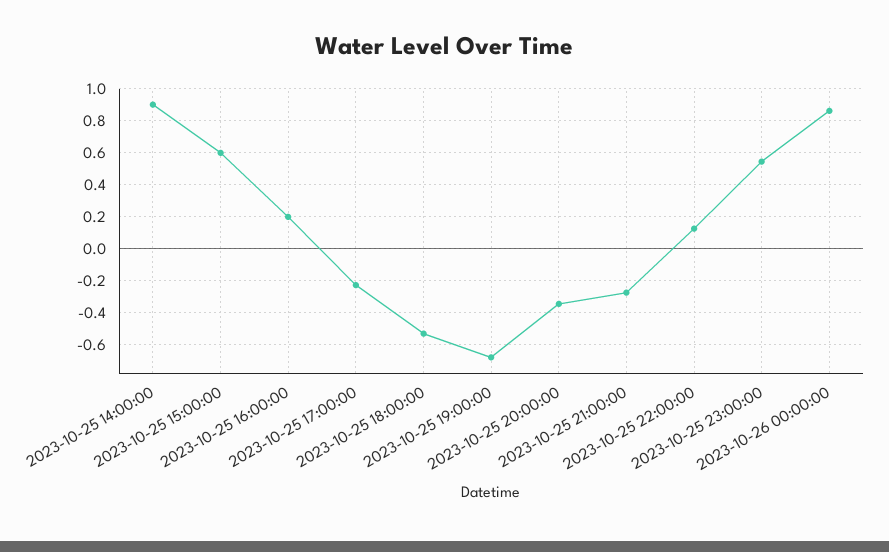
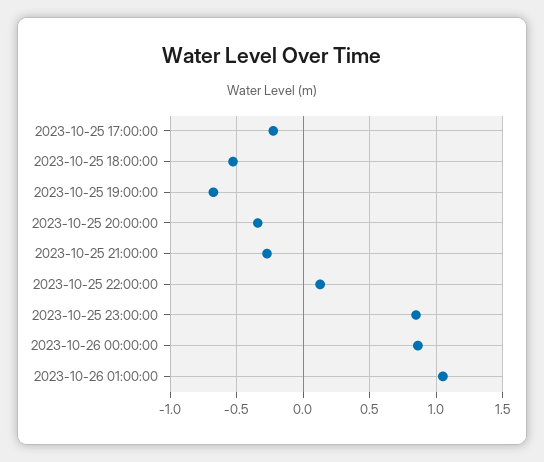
2023-10-25 14:00:00: 0.9 -> none
2023-10-25 15:00:00: 0.6 -> none
2023-10-25 16:00:00: 0.2 -> none
2023-10-25 23:00:00: 0.55 -> 0.85
2023-10-26 01:00:00: none -> 1.05

